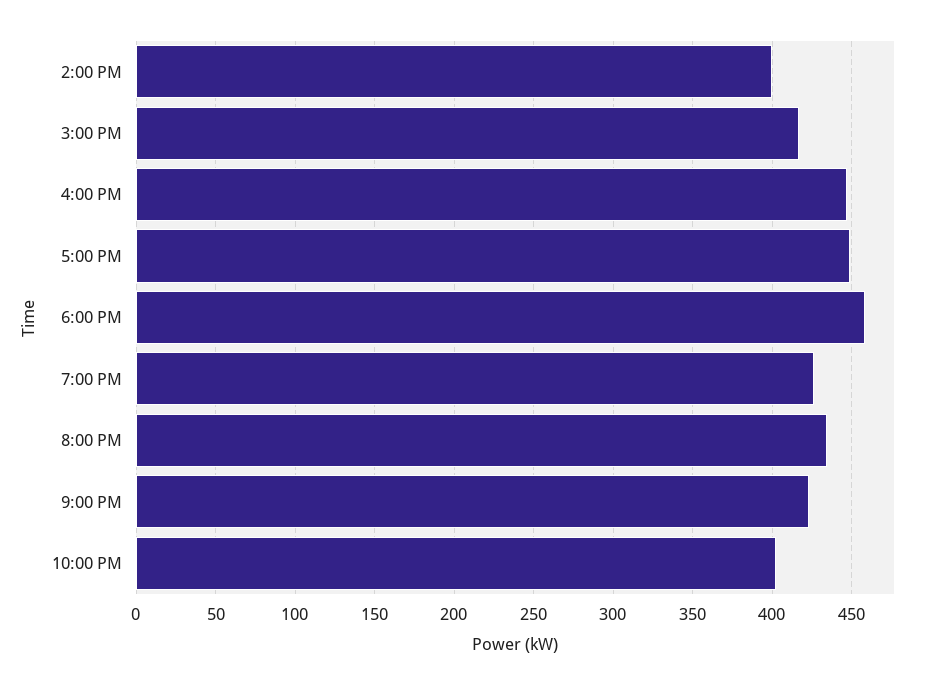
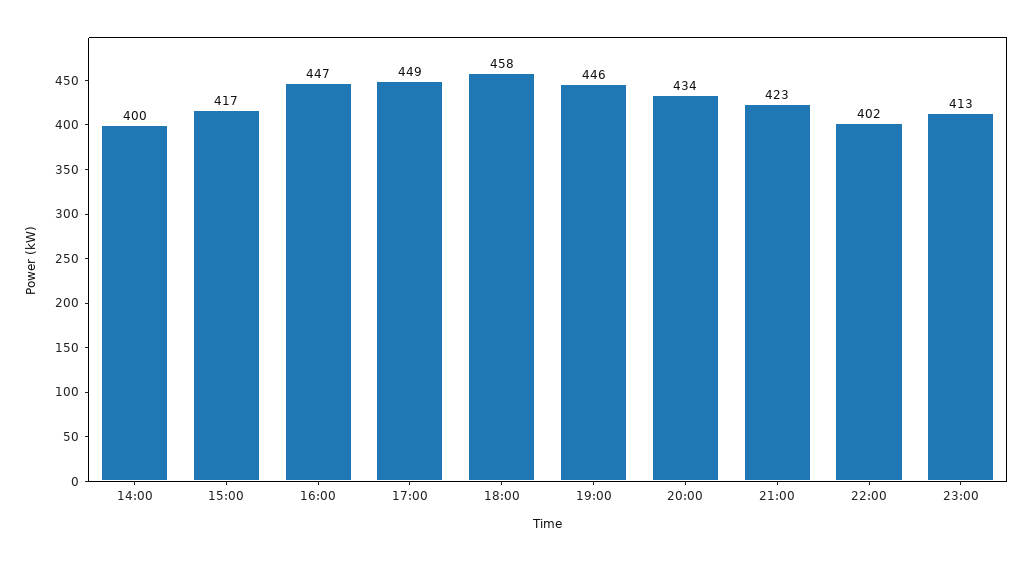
7:00 PM: 425 -> 446
23:00: none -> 413

